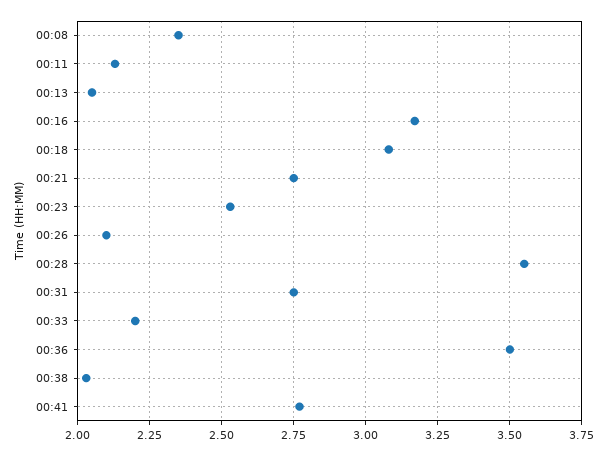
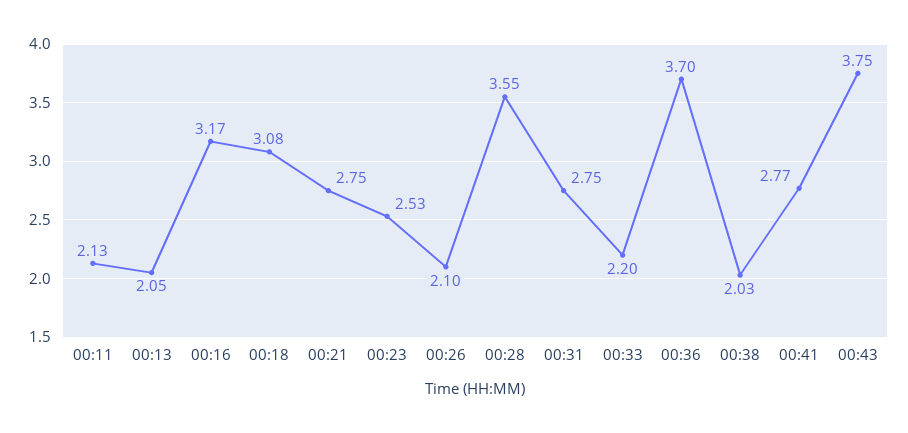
00:08: 2.35 -> none
00:36: 3.5 -> 3.7
00:43: none -> 3.75

